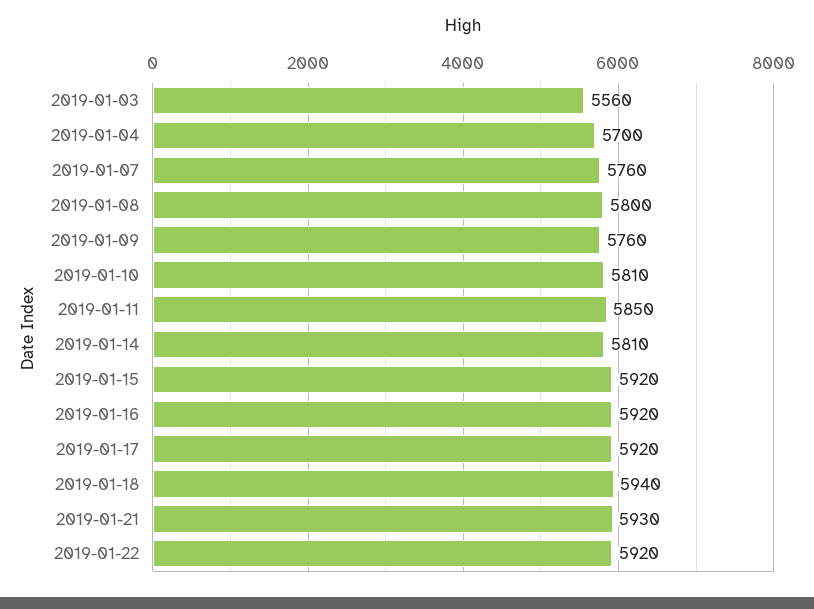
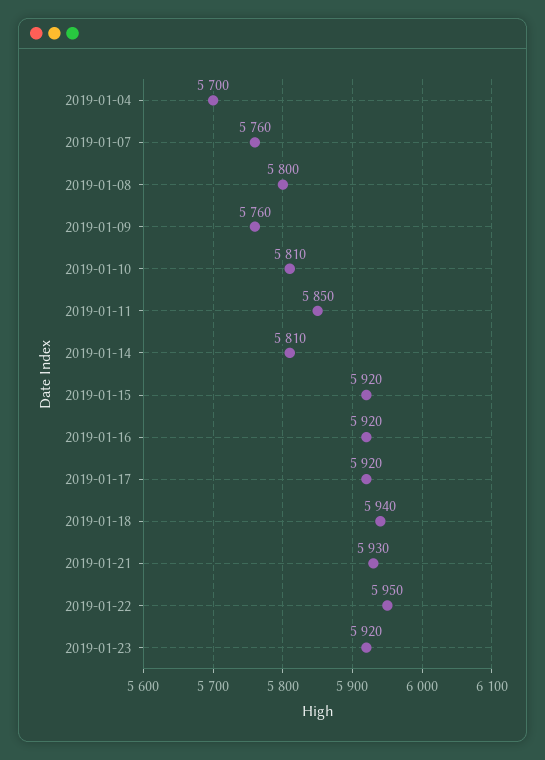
2019-01-03: 5560 -> none
2019-01-22: 5920 -> 5950
2019-01-23: none -> 5920

